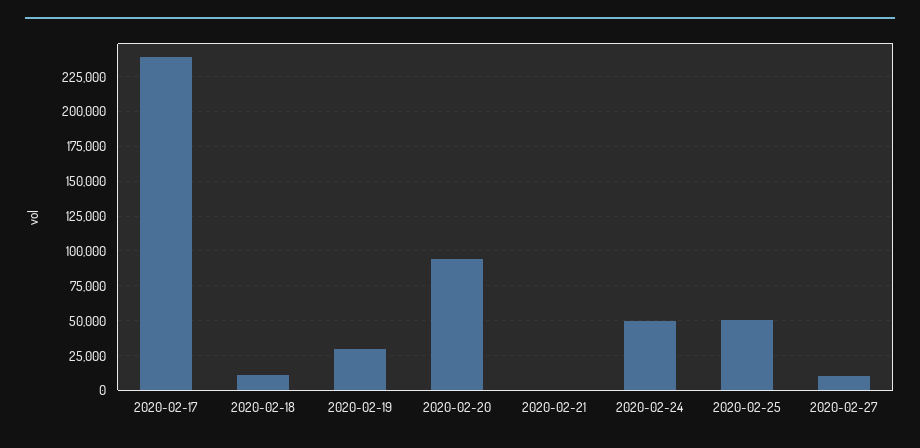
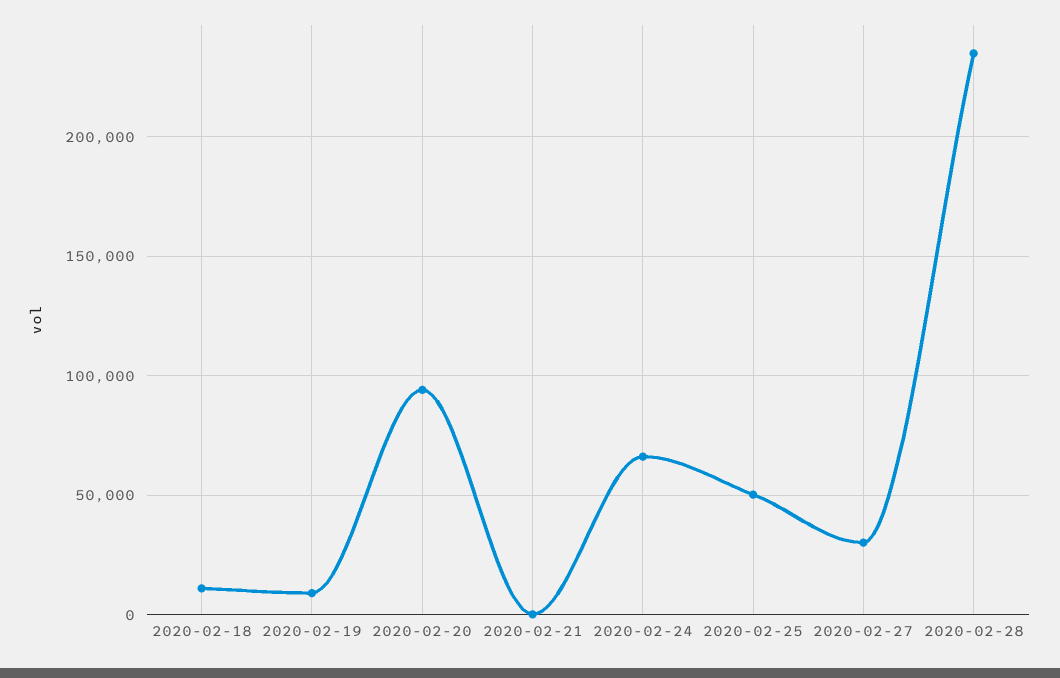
2020-02-17: 240000 -> none
2020-02-19: 30000 -> 10000
2020-02-24: 50000 -> 65000
2020-02-27: 10000 -> 30000
2020-02-28: none -> 235000

